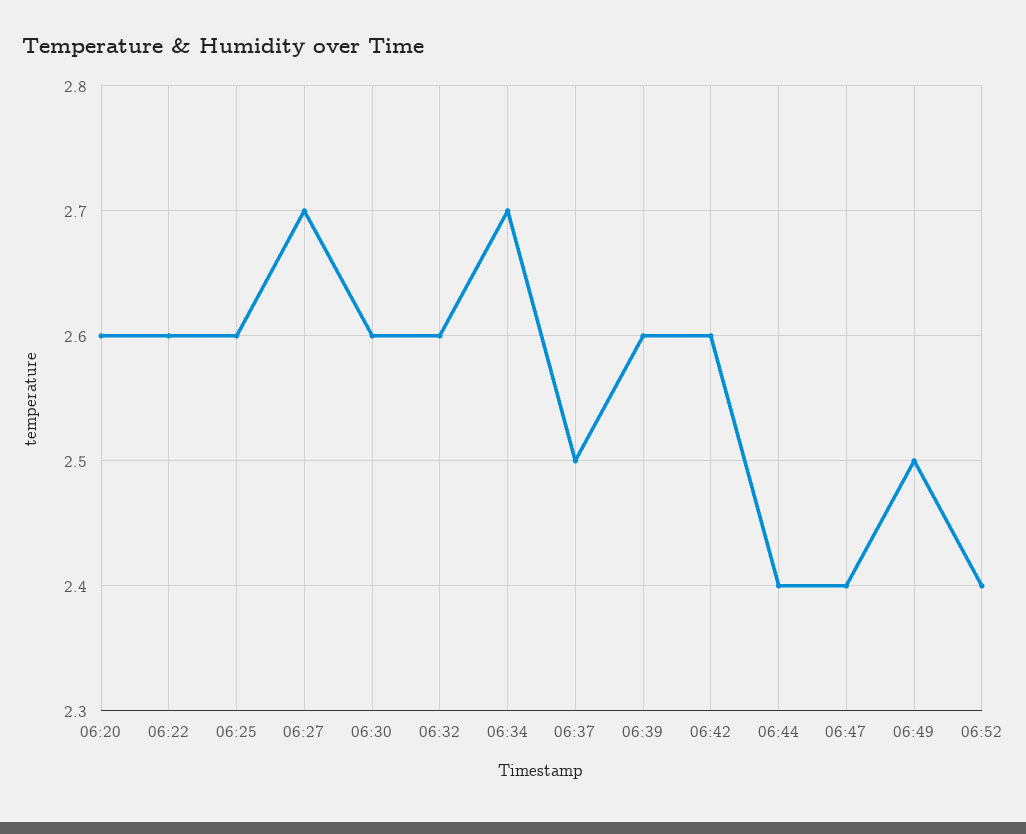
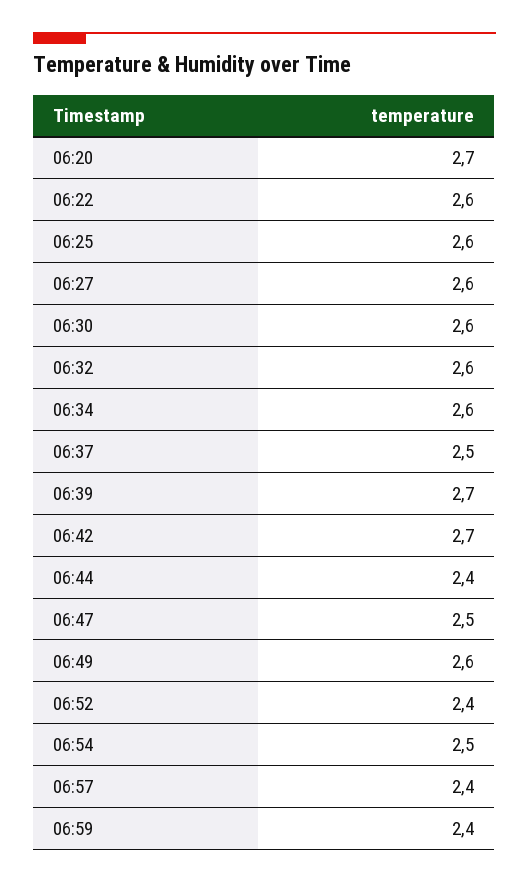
06:20: 2.6 -> 2.7
06:27: 2.7 -> 2.6
06:34: 2.7 -> 2.6
06:39: 2.6 -> 2.7
06:42: 2.6 -> 2.7
06:47: 2.4 -> 2.5
06:49: 2.5 -> 2.6
06:54: none -> 2.5
06:57: none -> 2.4
06:59: none -> 2.4

